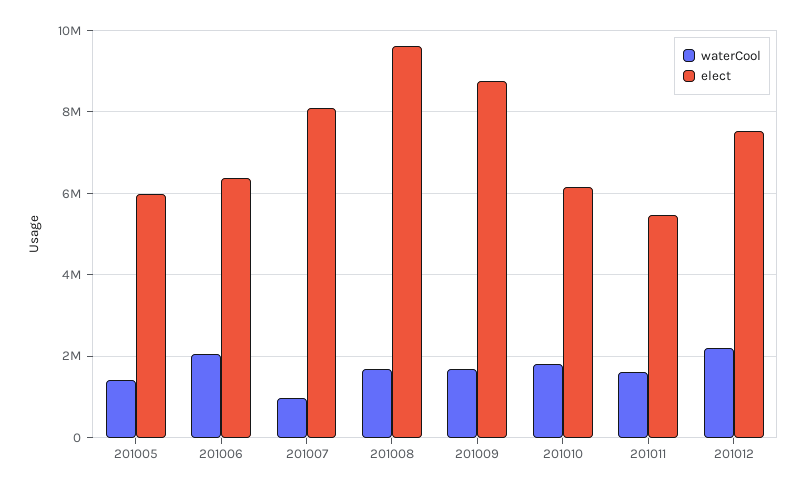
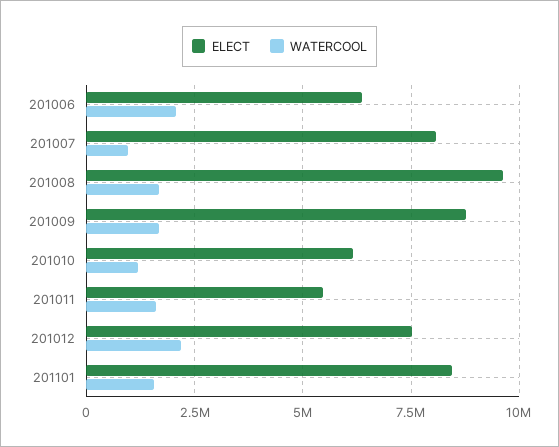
waterCool, 201005: 1400000 -> none
elect, 201005: 6000000 -> none
waterCool, 201010: 1800000 -> 1250000
elect, 201101: none -> 8500000
waterCool, 201101: none -> 1500000

